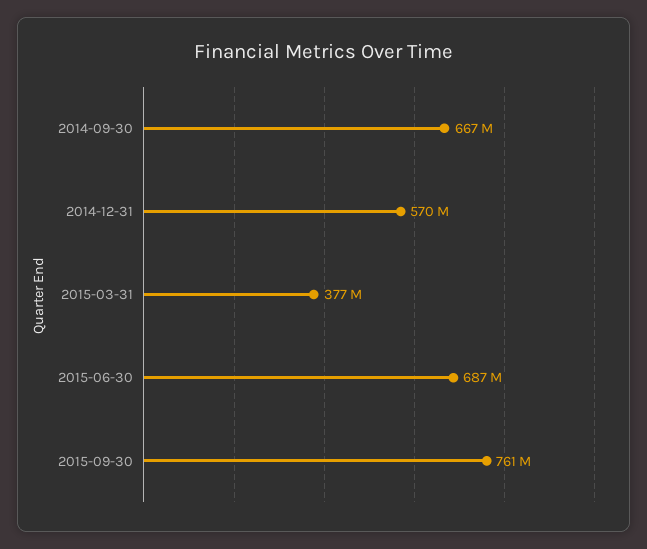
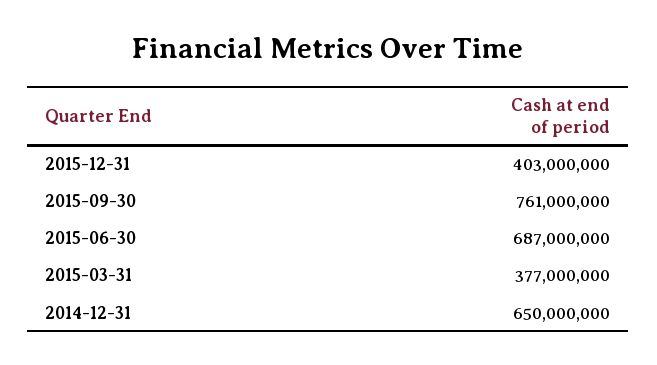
2014-09-30: 667000000 -> none
2014-12-31: 570000000 -> 650000000
2015-12-31: none -> 403000000

